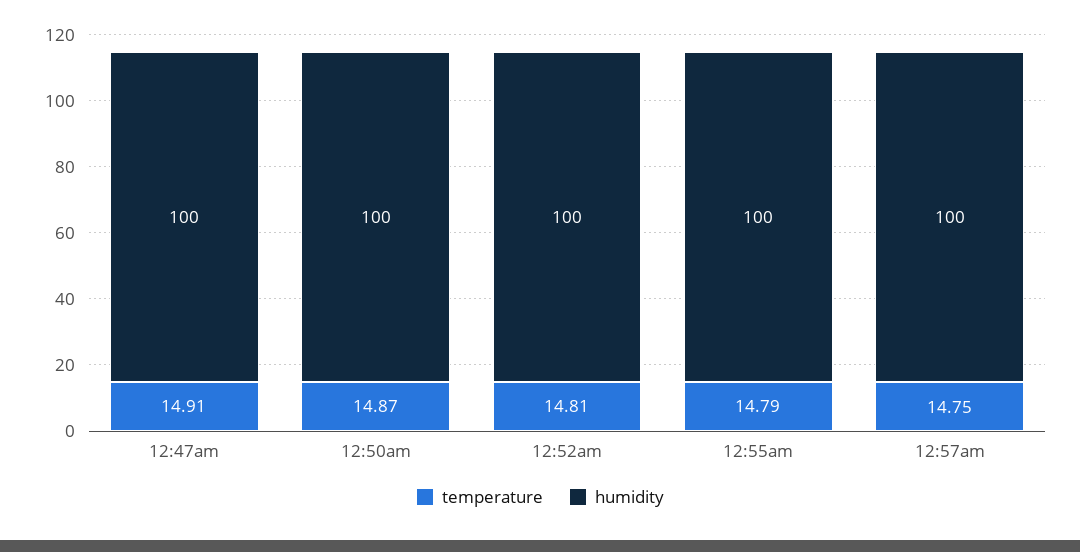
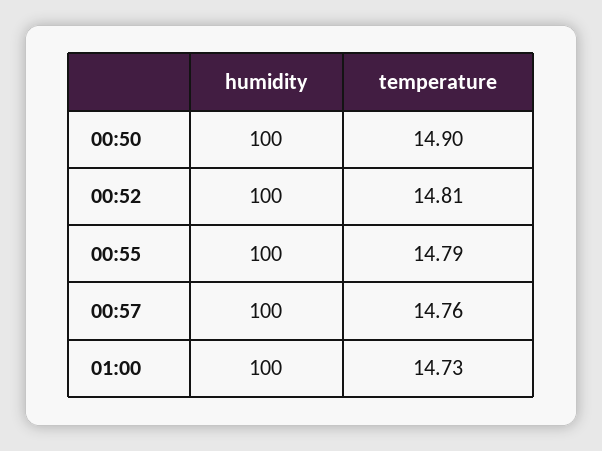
temperature, 12:47am: 14.91 -> none
humidity, 12:47am: 100 -> none
temperature, 12:50am: 14.87 -> 14.9
temperature, 12:57am: 14.75 -> 14.76
humidity, 01:00: none -> 100
temperature, 01:00: none -> 14.73

